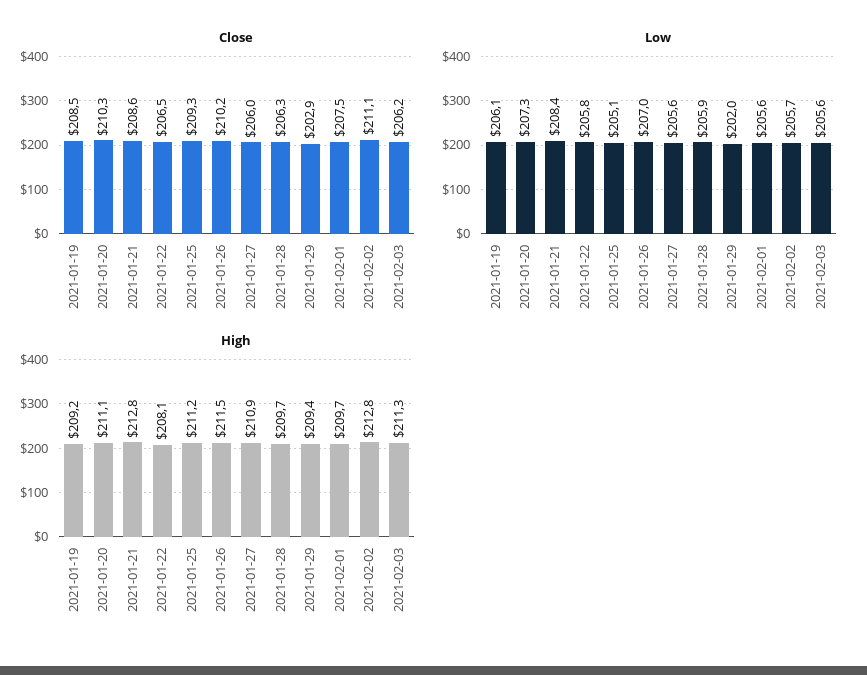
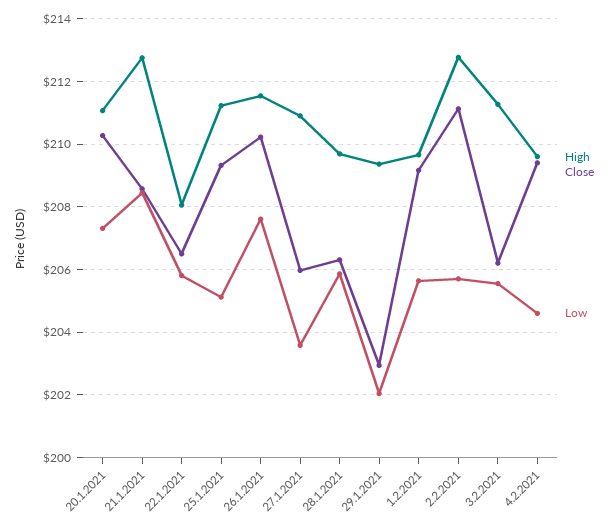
Close, 2021-01-19: 208.5 -> none
Close, 2021-02-01: 207.5 -> 209.2
Low, 2021-01-19: 206.1 -> none
Low, 2021-01-26: 207 -> 207.6
Low, 2021-01-27: 205.6 -> 203.6
High, 2021-01-19: 209.2 -> none
High, 4.2.2021: none -> 209.6
Close, 4.2.2021: none -> 209.4
Low, 4.2.2021: none -> 204.6

